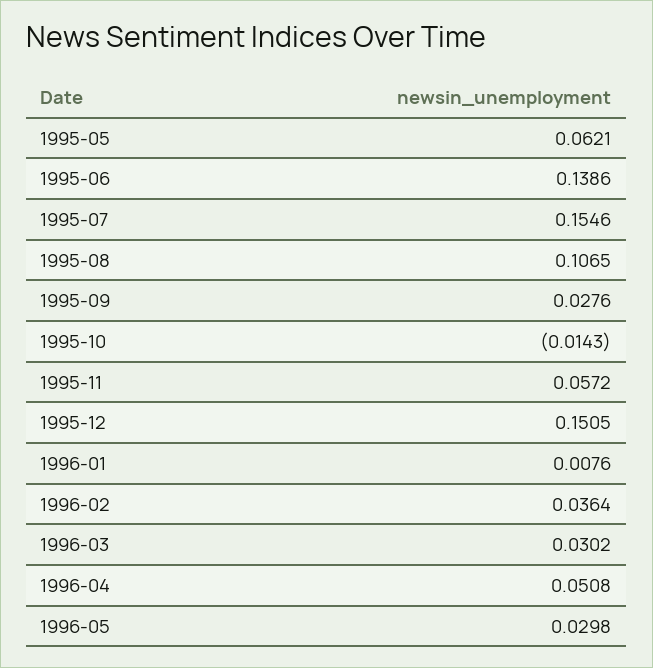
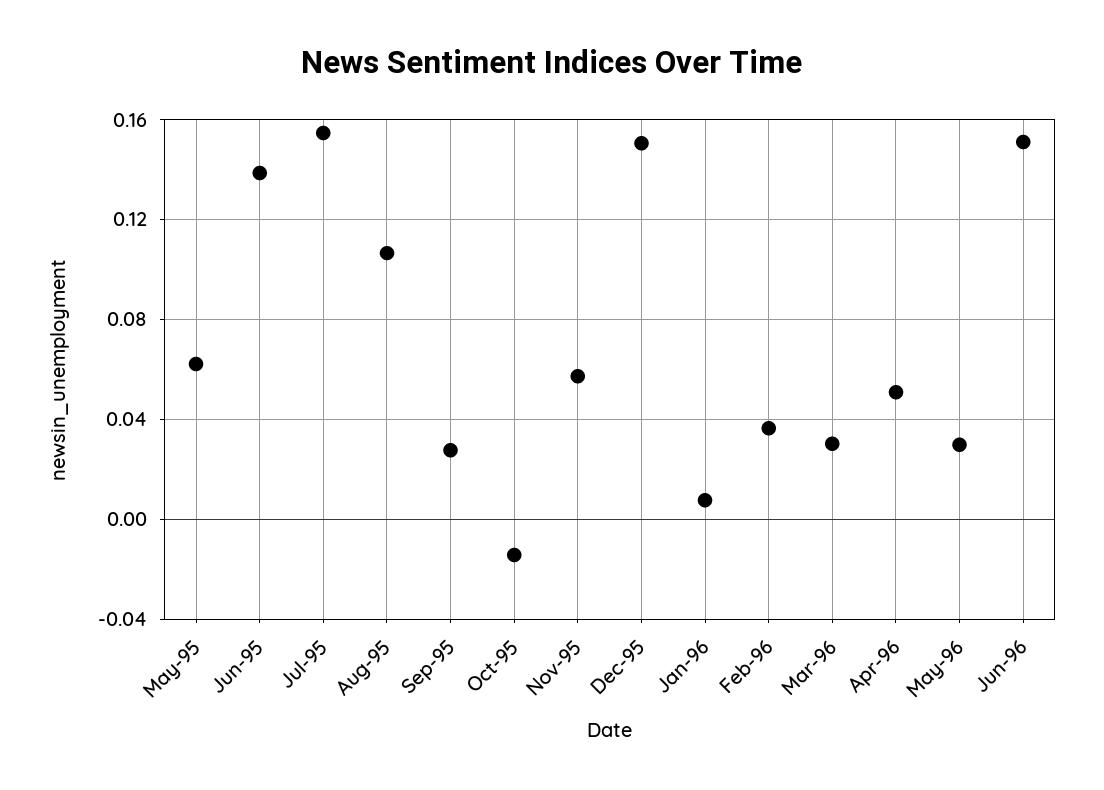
Jun-96: none -> 0.15

